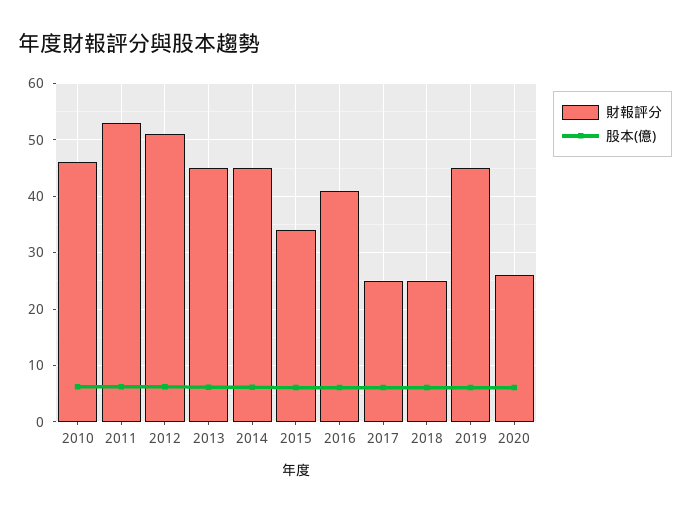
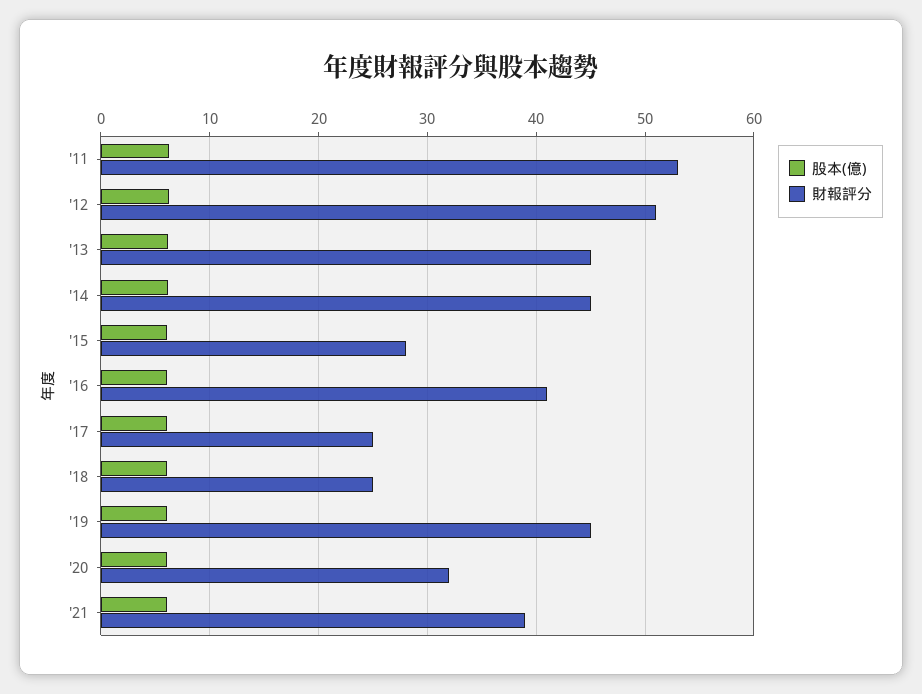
財報評分, 2010: 46 -> none
股本(億), 2010: 6 -> none
財報評分, 2015: 34 -> 28
財報評分, 2020: 26 -> 32
股本(億), '21: none -> 6
財報評分, '21: none -> 39

